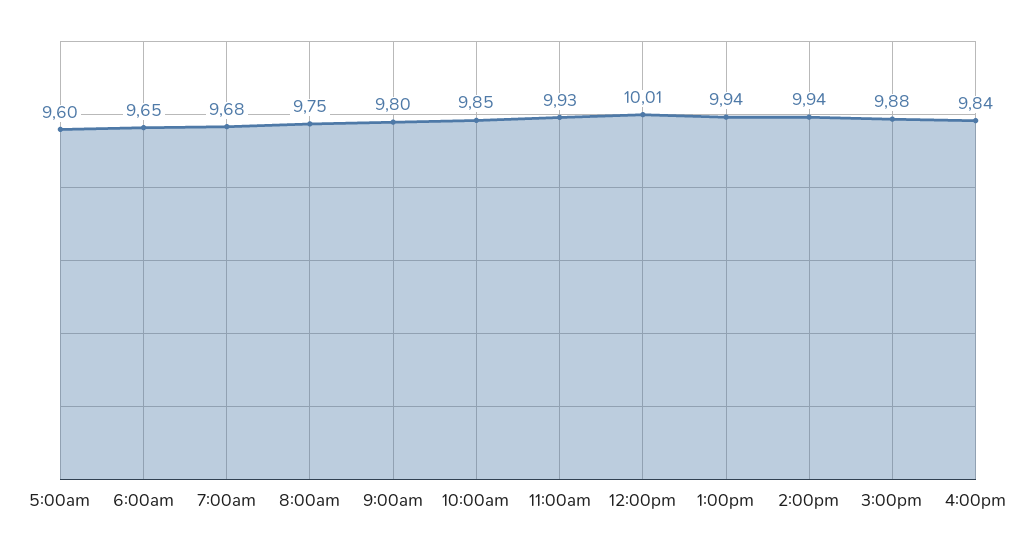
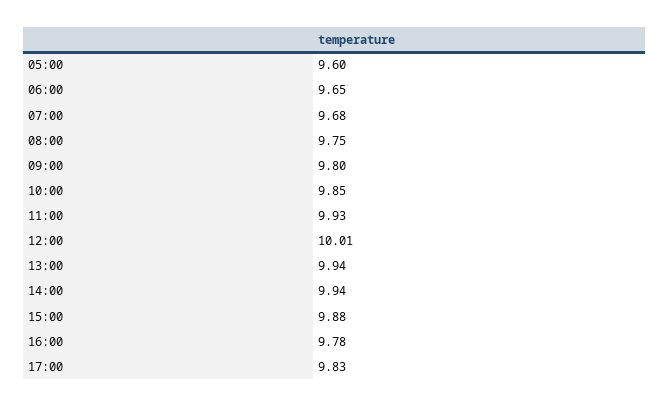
4:00pm: 9.84 -> 9.78
17:00: none -> 9.83

